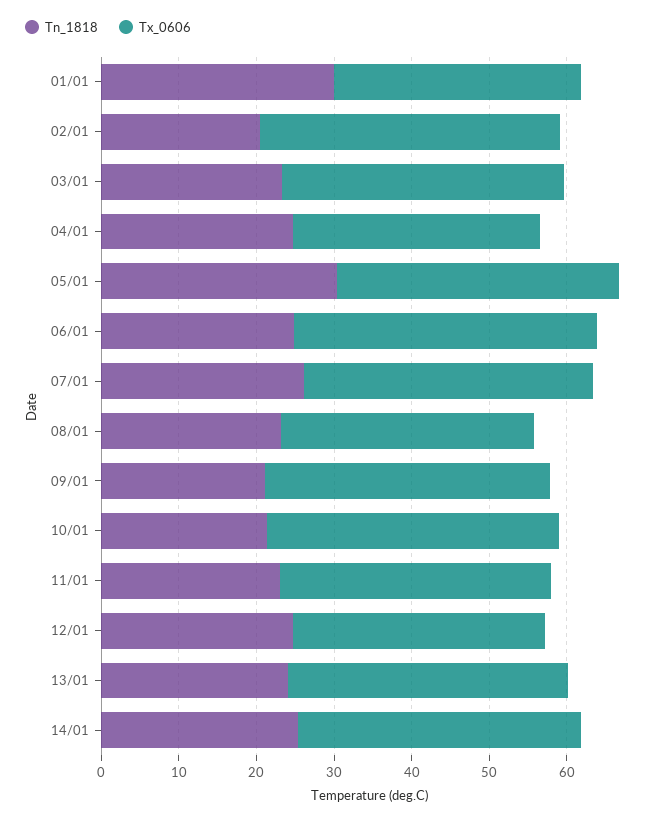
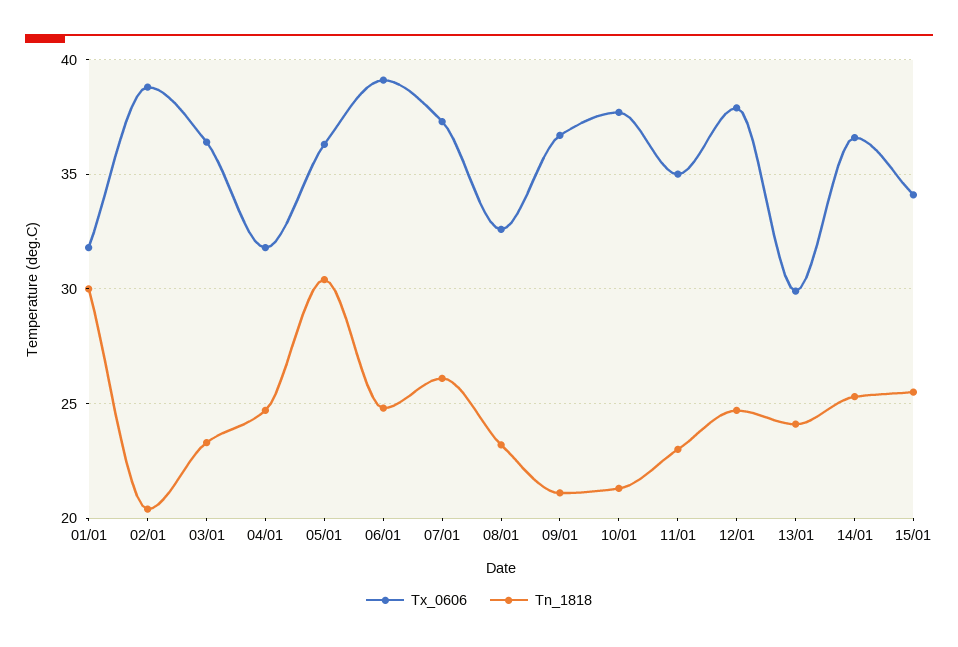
Tx_0606, 12/01: 32 -> 38
Tx_0606, 13/01: 36 -> 30
Tx_0606, 15/01: none -> 34
Tn_1818, 15/01: none -> 25.5

